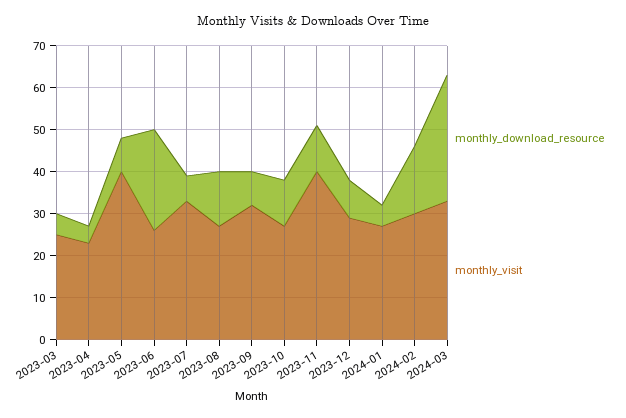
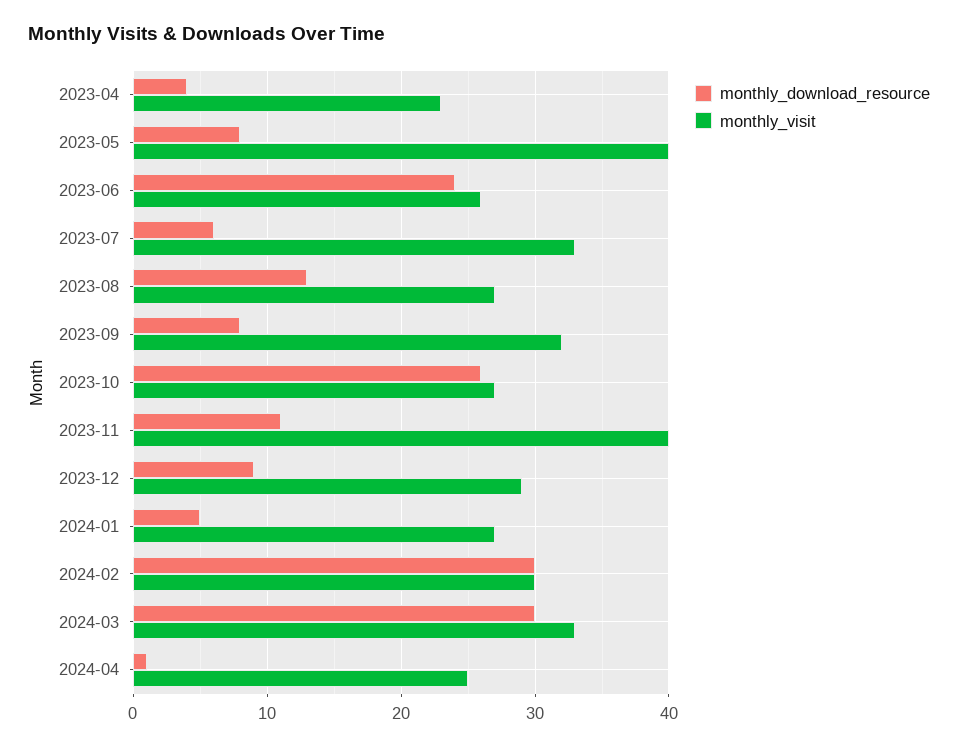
monthly_download_resource, 2023-03: 5 -> none
monthly_visit, 2023-03: 25 -> none
monthly_download_resource, 2023-10: 10 -> 26
monthly_download_resource, 2024-02: 15 -> 30
monthly_download_resource, 2024-04: none -> 1
monthly_visit, 2024-04: none -> 25

